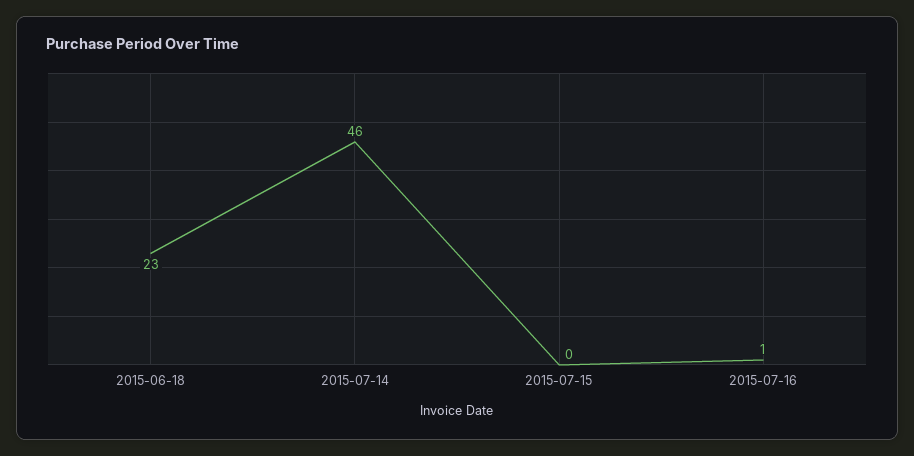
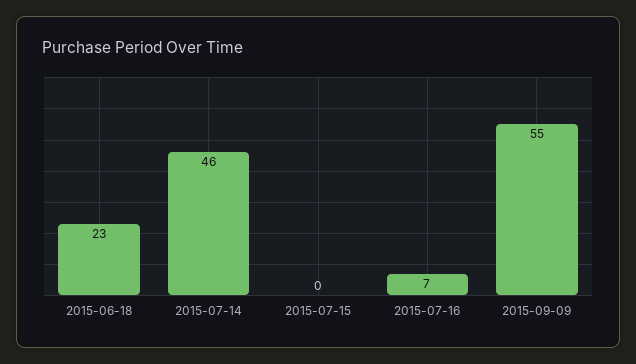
2015-07-16: 1 -> 7
2015-09-09: none -> 55

